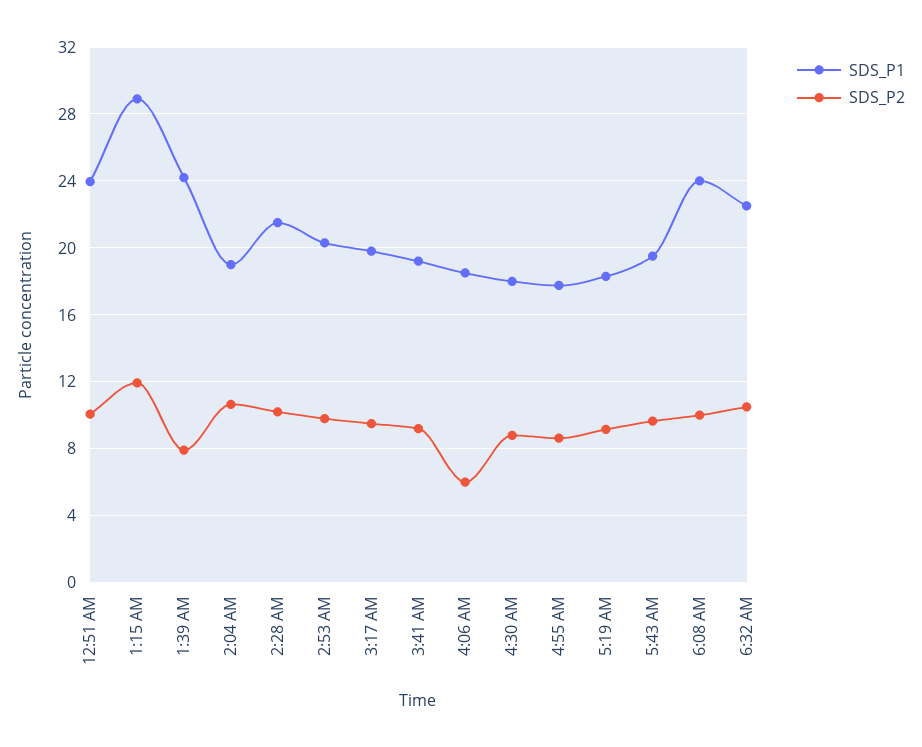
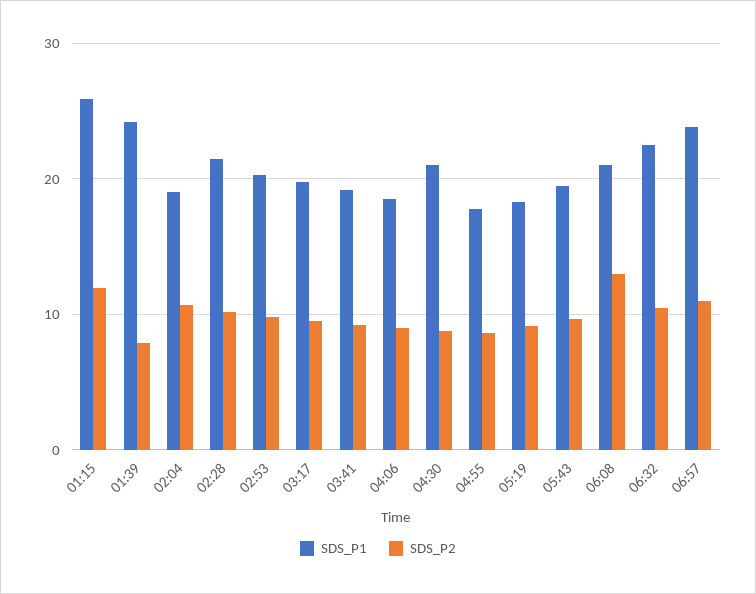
SDS_P1, 12:51 AM: 24 -> none
SDS_P2, 12:51 AM: 10 -> none
SDS_P1, 1:15 AM: 29 -> 26
SDS_P2, 4:06 AM: 6 -> 9
SDS_P1, 4:30 AM: 18 -> 21
SDS_P1, 6:08 AM: 24 -> 21
SDS_P2, 6:08 AM: 10 -> 13
SDS_P1, 06:57: none -> 24
SDS_P2, 06:57: none -> 11

